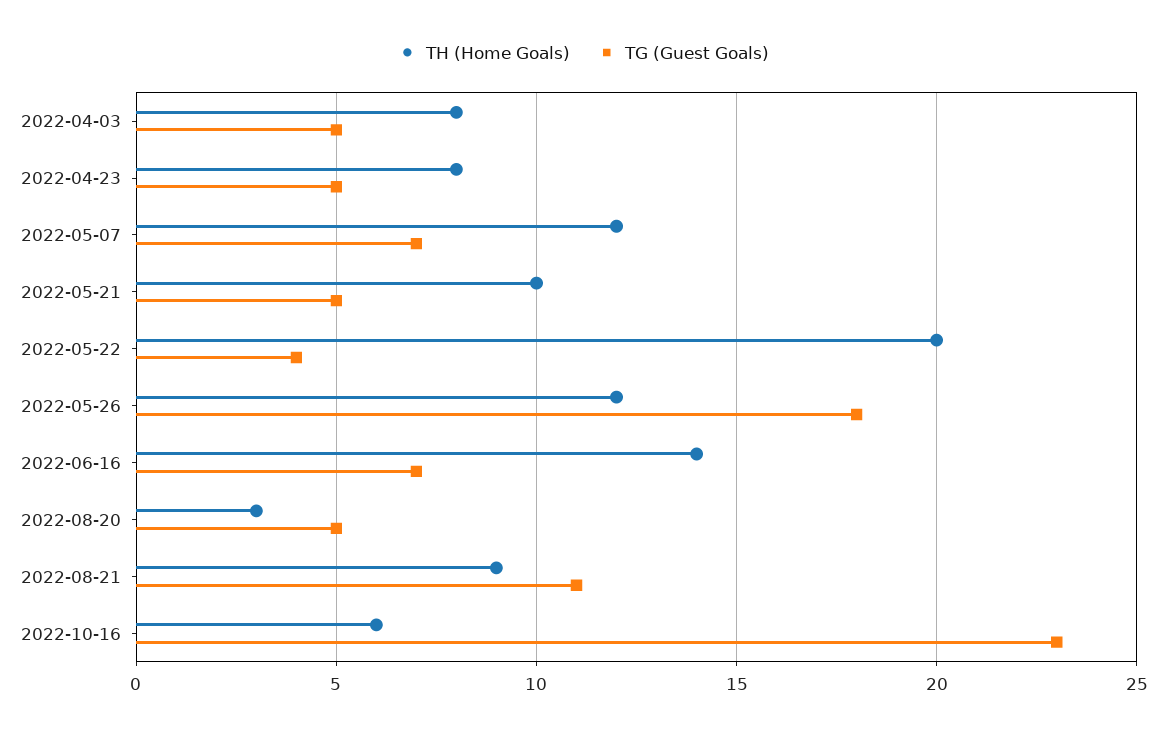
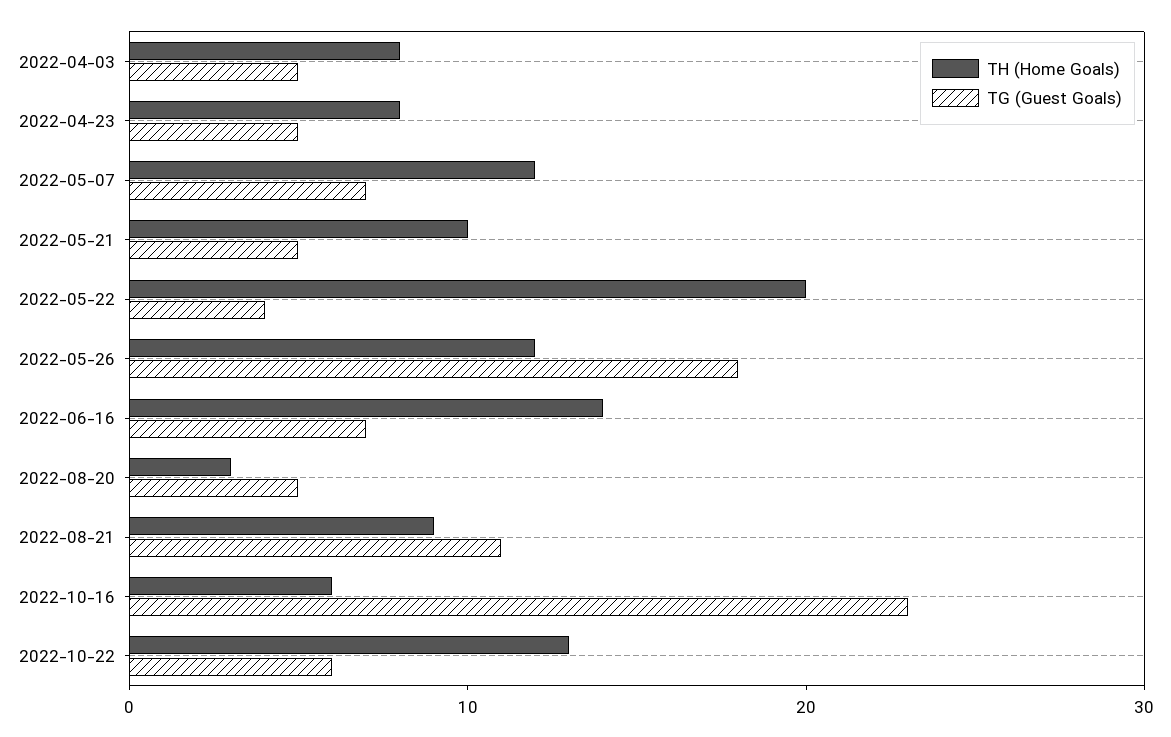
TH (Home Goals), 2022-10-22: none -> 13
TG (Guest Goals), 2022-10-22: none -> 6

